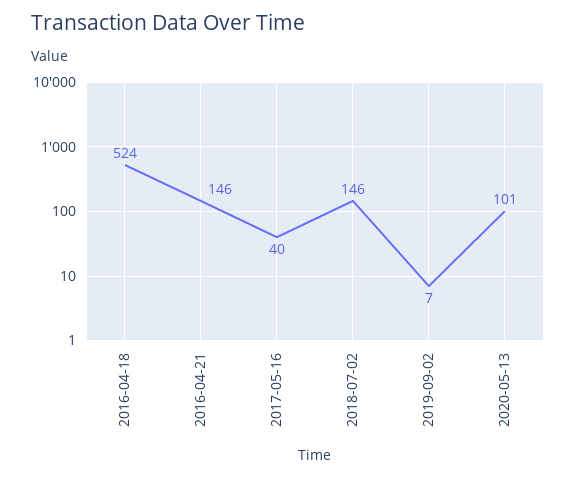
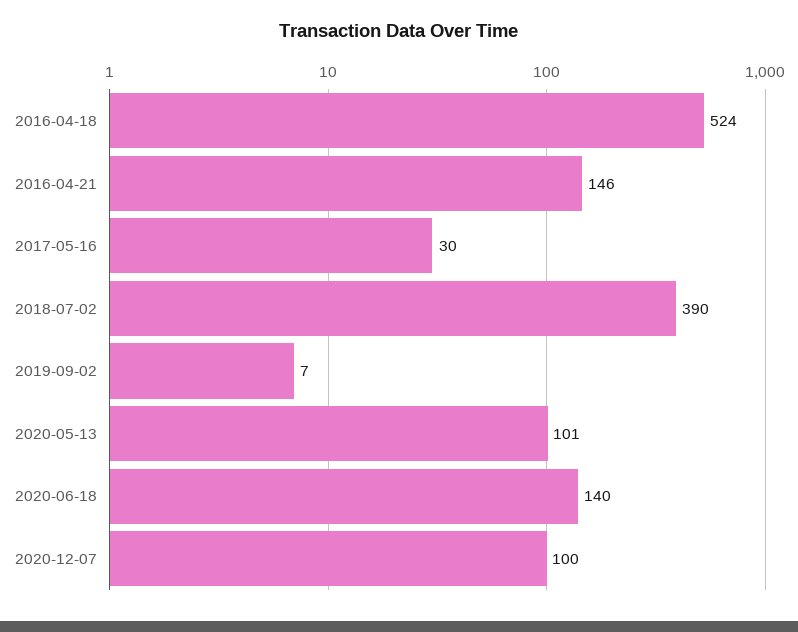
2017-05-16: 40 -> 30
2018-07-02: 146 -> 390
2020-06-18: none -> 140
2020-12-07: none -> 100

